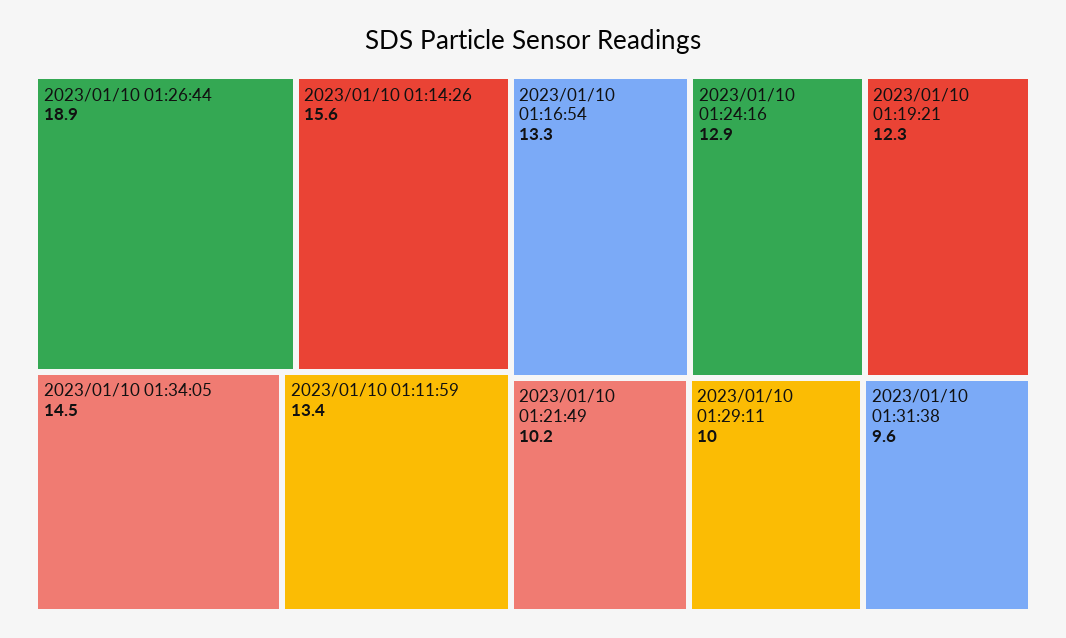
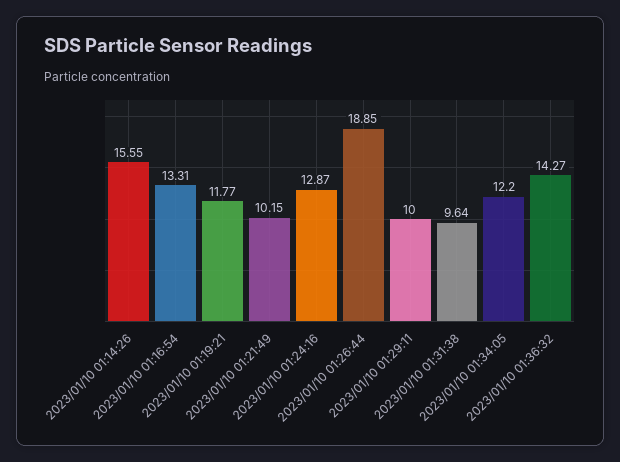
2023/01/10 01:34:05: 14.5 -> 12.2
2023/01/10 01:11:59: 13.4 -> none
2023/01/10 01:19:21: 12.3 -> 11.77
2023/01/10 01:36:32: none -> 14.27

